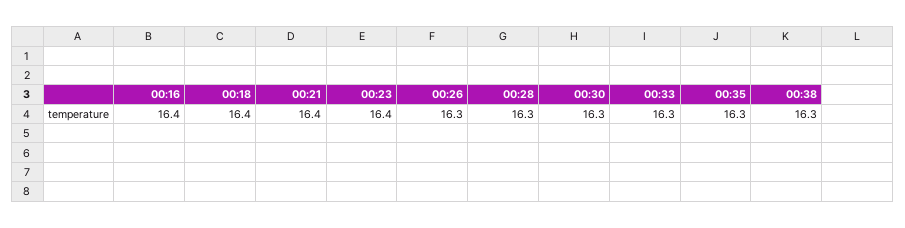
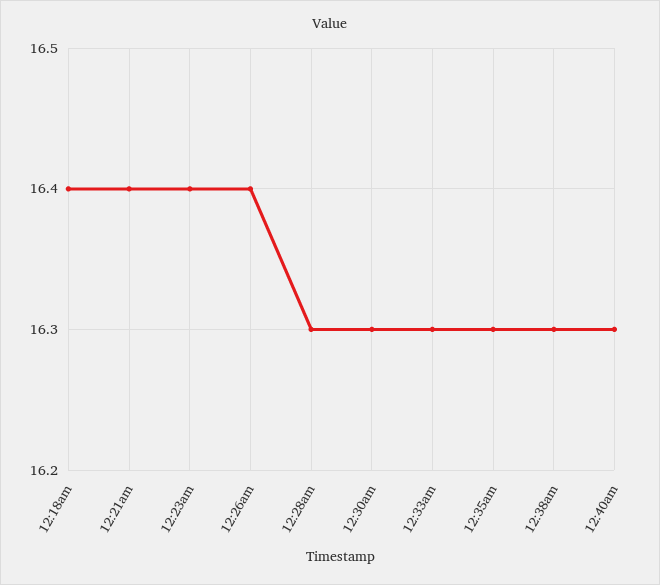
00:16: 16.4 -> none
00:26: 16.3 -> 16.4
12:40am: none -> 16.3

